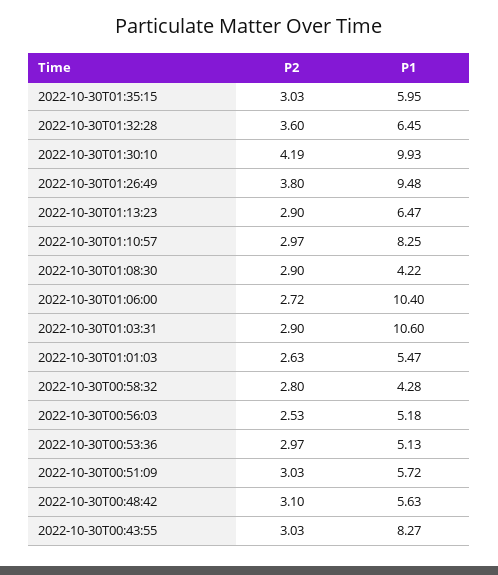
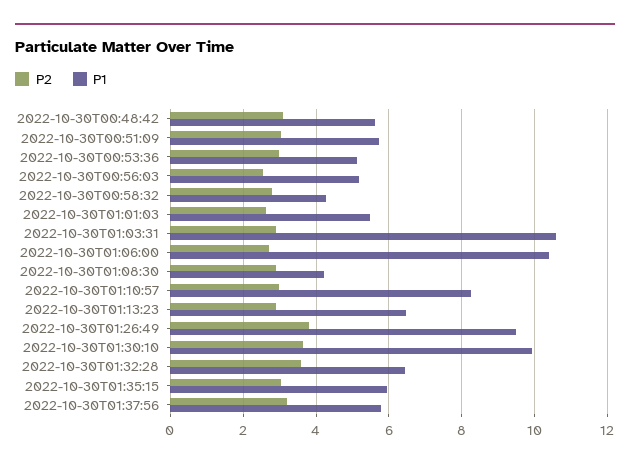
P2, 2022-10-30T01:30:10: 4.19 -> 3.6
P2, 2022-10-30T00:43:55: 3.03 -> none
P1, 2022-10-30T00:43:55: 8.27 -> none
P2, 2022-10-30T01:37:56: none -> 3.2
P1, 2022-10-30T01:37:56: none -> 5.8

